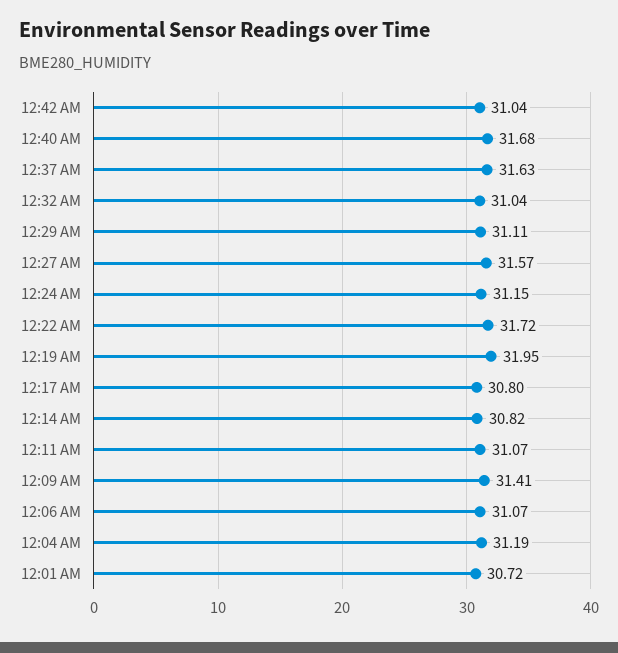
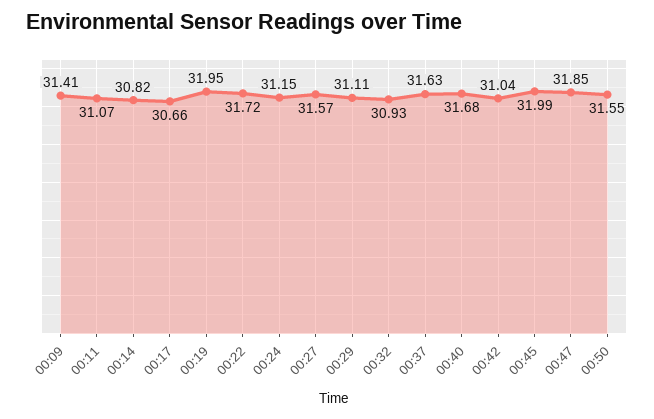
12:32 AM: 31.04 -> 30.93
12:17 AM: 30.8 -> 30.66
12:06 AM: 31.07 -> none
12:04 AM: 31.19 -> none
12:01 AM: 30.72 -> none
00:45: none -> 31.99
00:47: none -> 31.85
00:50: none -> 31.55

